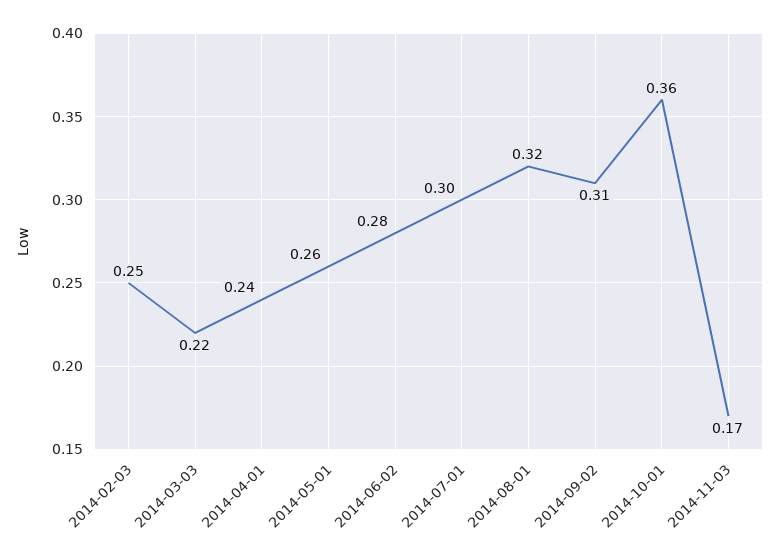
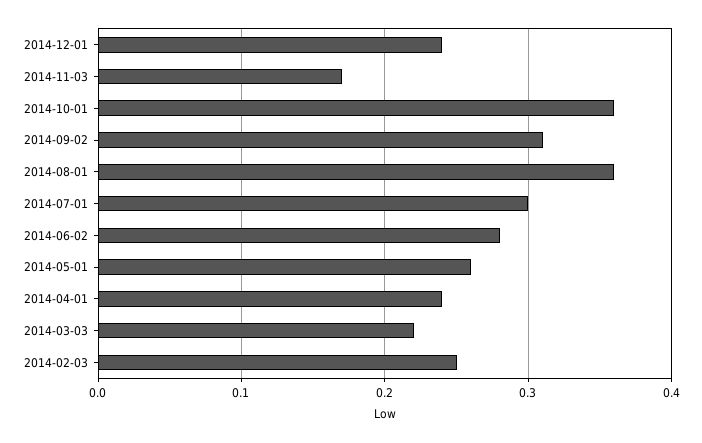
2014-08-01: 0.32 -> 0.36
2014-12-01: none -> 0.24

